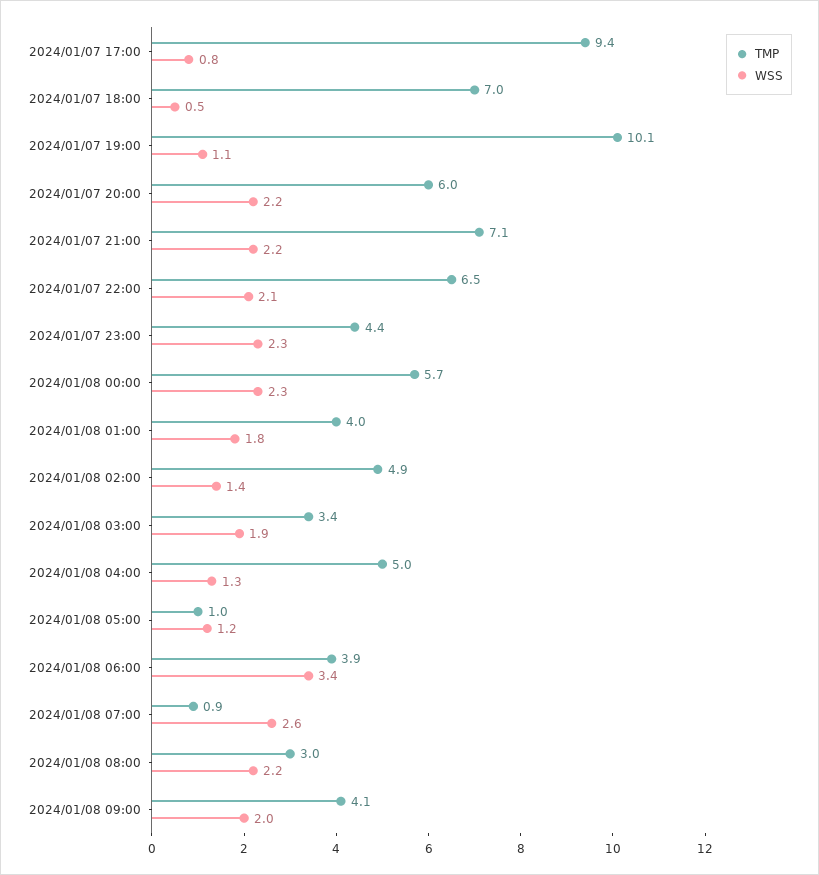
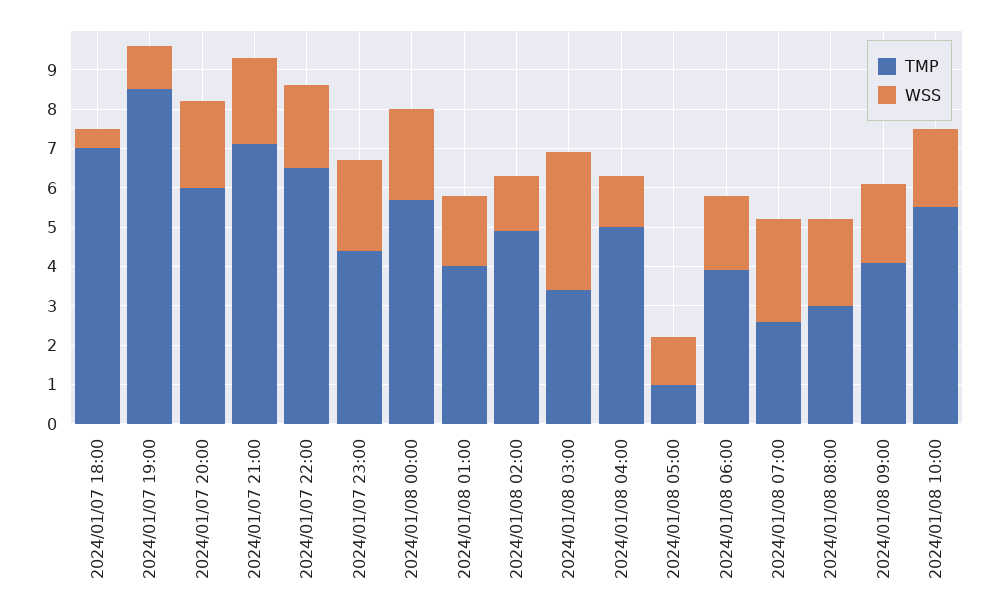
TMP, 2024/01/07 17:00: 9.4 -> none
WSS, 2024/01/07 17:00: 0.8 -> none
TMP, 2024/01/07 19:00: 10.1 -> 8.5
WSS, 2024/01/08 03:00: 1.9 -> 3.5
WSS, 2024/01/08 06:00: 3.4 -> 2
TMP, 2024/01/08 07:00: 0.9 -> 2.5
TMP, 2024/01/08 10:00: none -> 5.5
WSS, 2024/01/08 10:00: none -> 2

